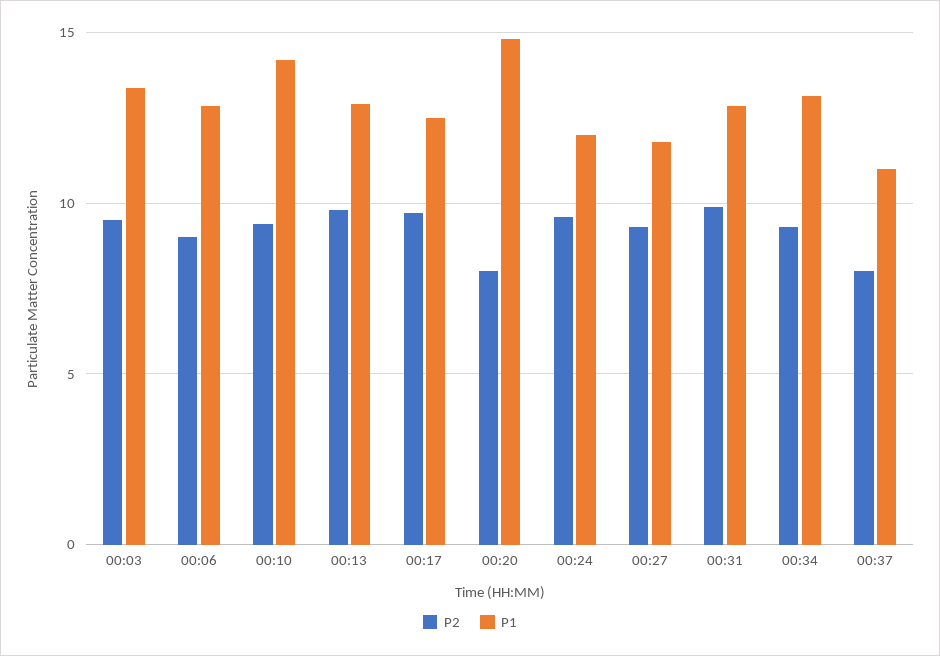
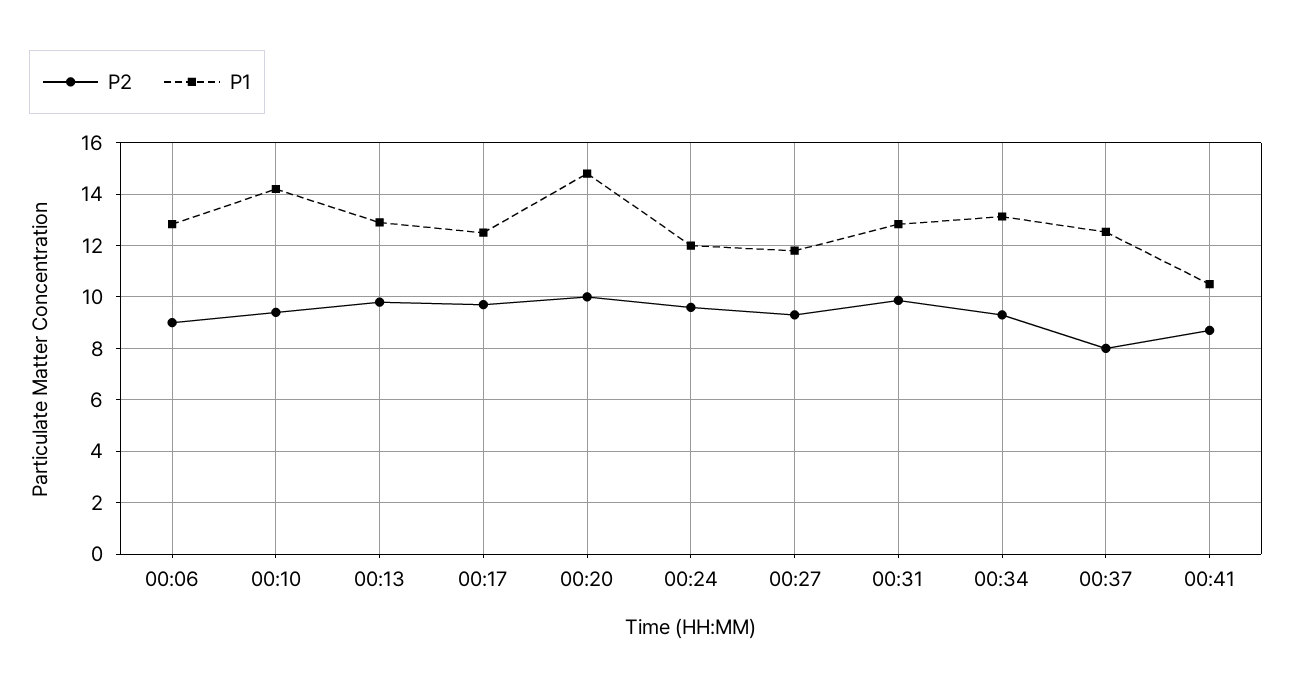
P2, 00:03: 9.5 -> none
P1, 00:03: 13.5 -> none
P2, 00:20: 8 -> 10
P1, 00:37: 11 -> 12.5
P2, 00:41: none -> 8.75
P1, 00:41: none -> 10.5

